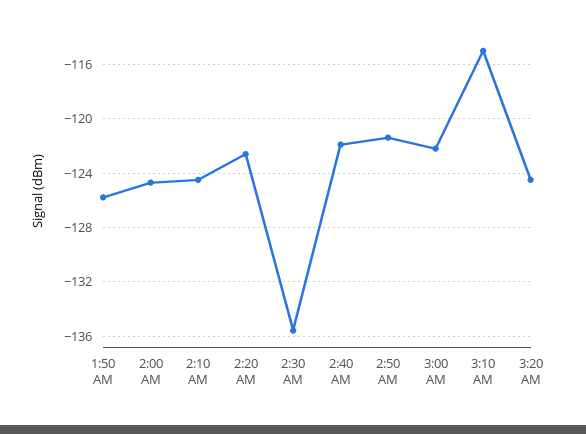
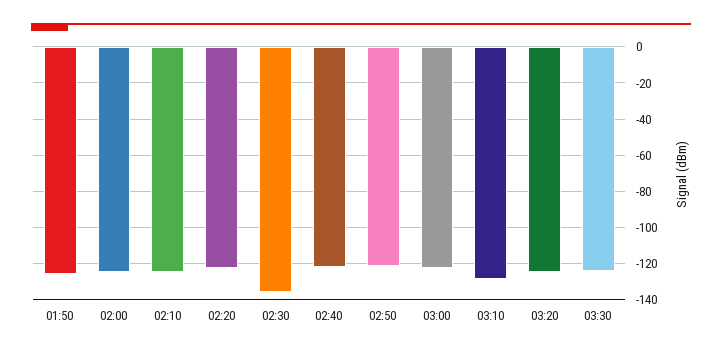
3:10 AM: -115 -> -130
03:30: none -> -125

